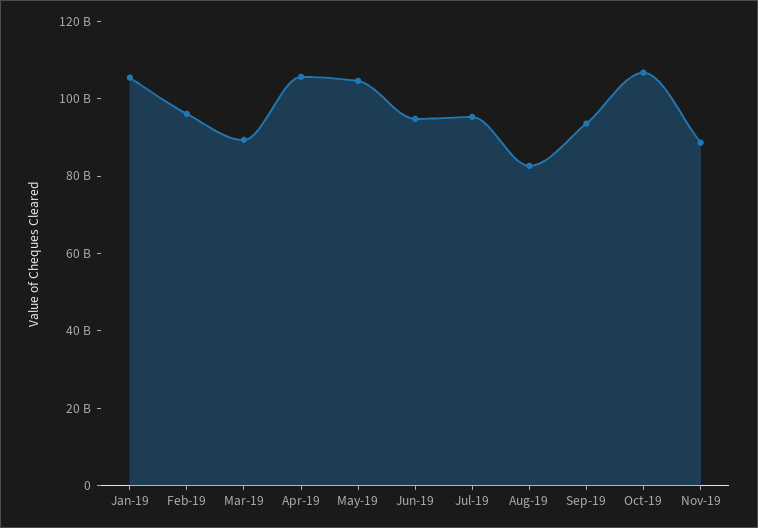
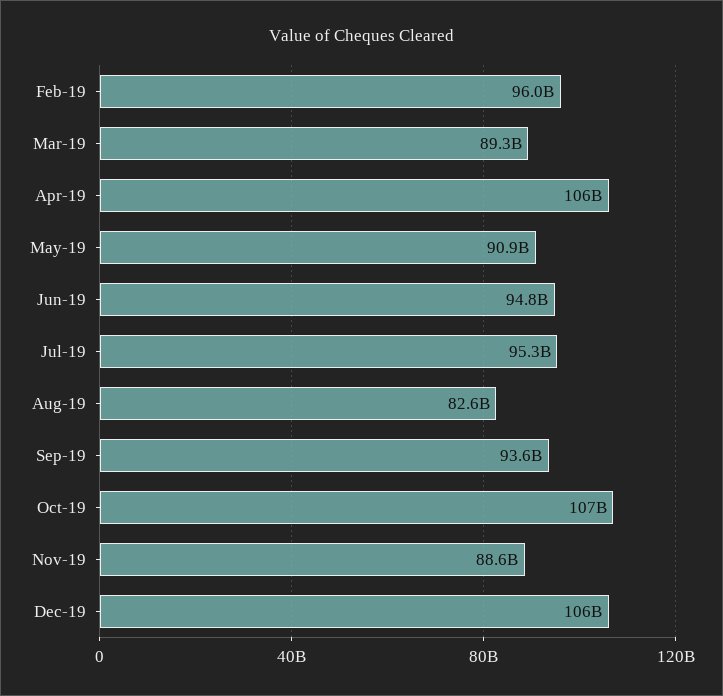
Jan-19: 105000000000 -> none
May-19: 105000000000 -> 90900000000
Dec-19: none -> 106000000000

